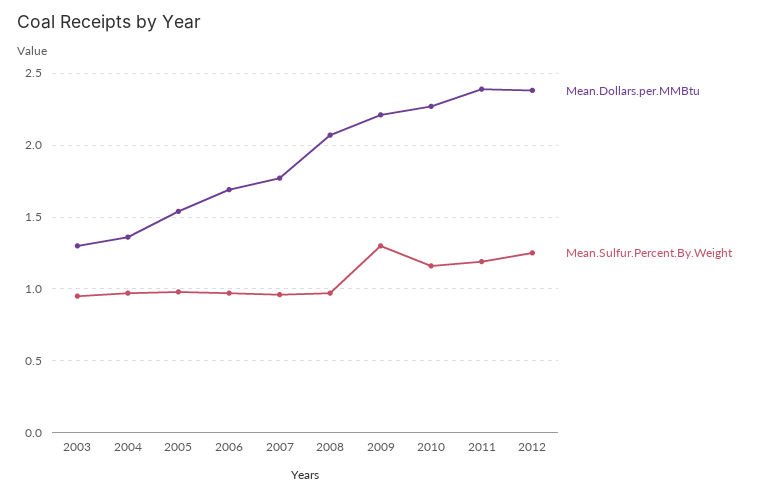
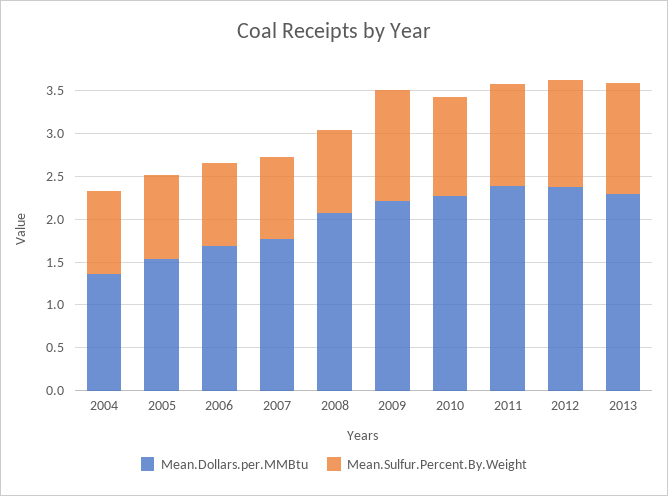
Mean.Dollars.per.MMBtu, 2003: 1.3 -> none
Mean.Sulfur.Percent.By.Weight, 2003: 0.95 -> none
Mean.Dollars.per.MMBtu, 2013: none -> 2.3
Mean.Sulfur.Percent.By.Weight, 2013: none -> 1.3

